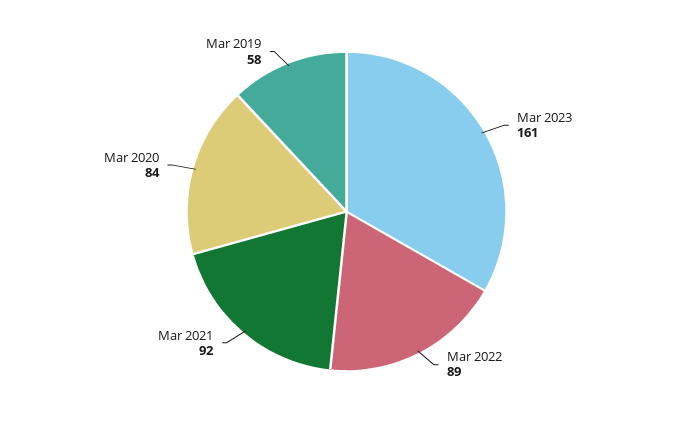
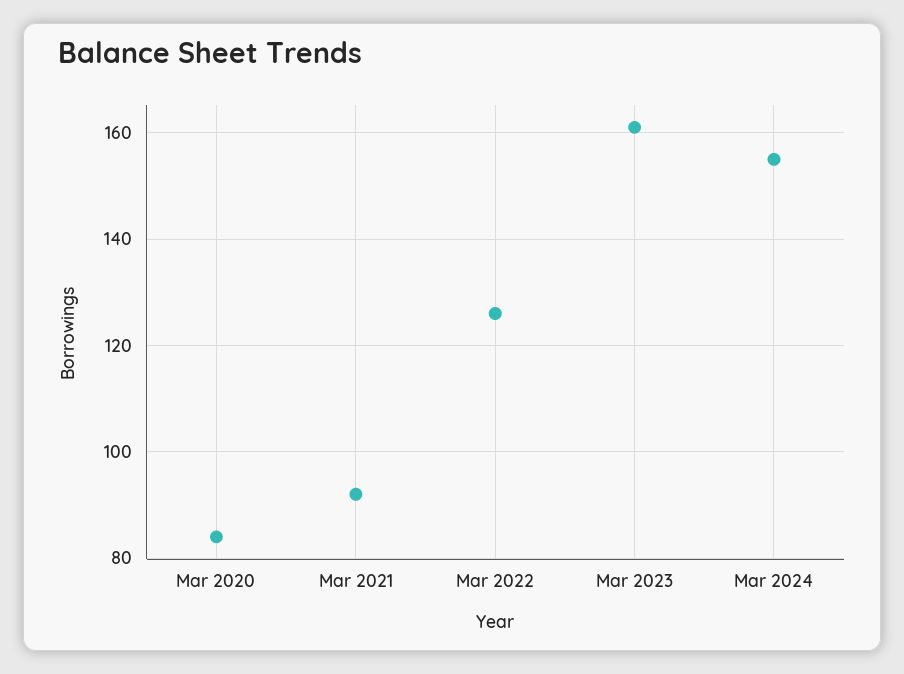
Mar 2022: 89 -> 125
Mar 2019: 58 -> none
Mar 2024: none -> 155

